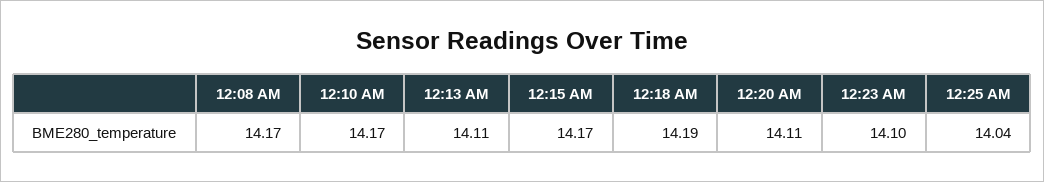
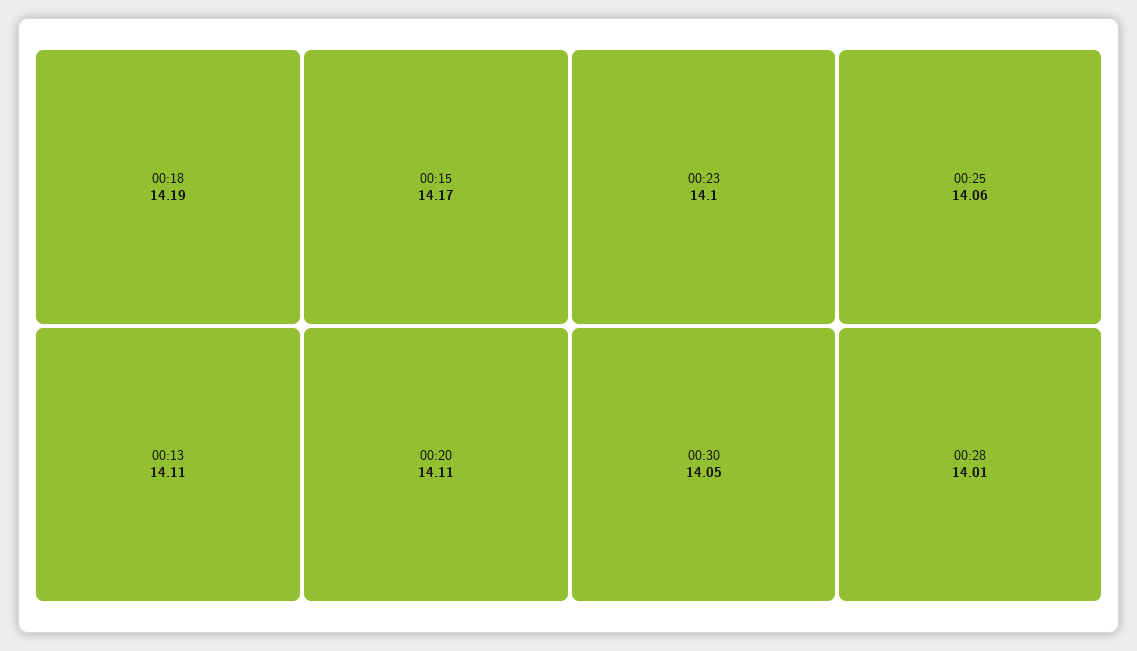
12:08 AM: 14.17 -> none
12:10 AM: 14.17 -> none
12:25 AM: 14.04 -> 14.06
00:30: none -> 14.05
00:28: none -> 14.01

